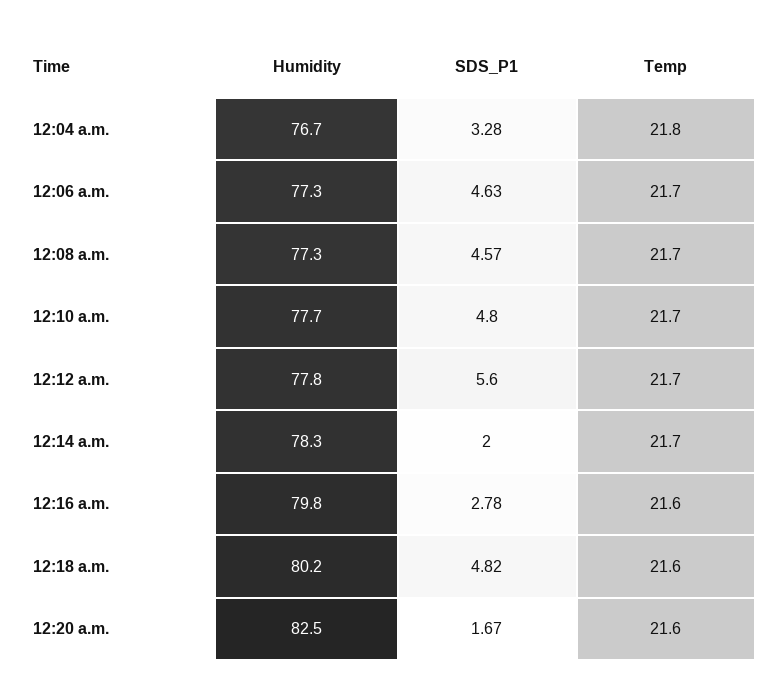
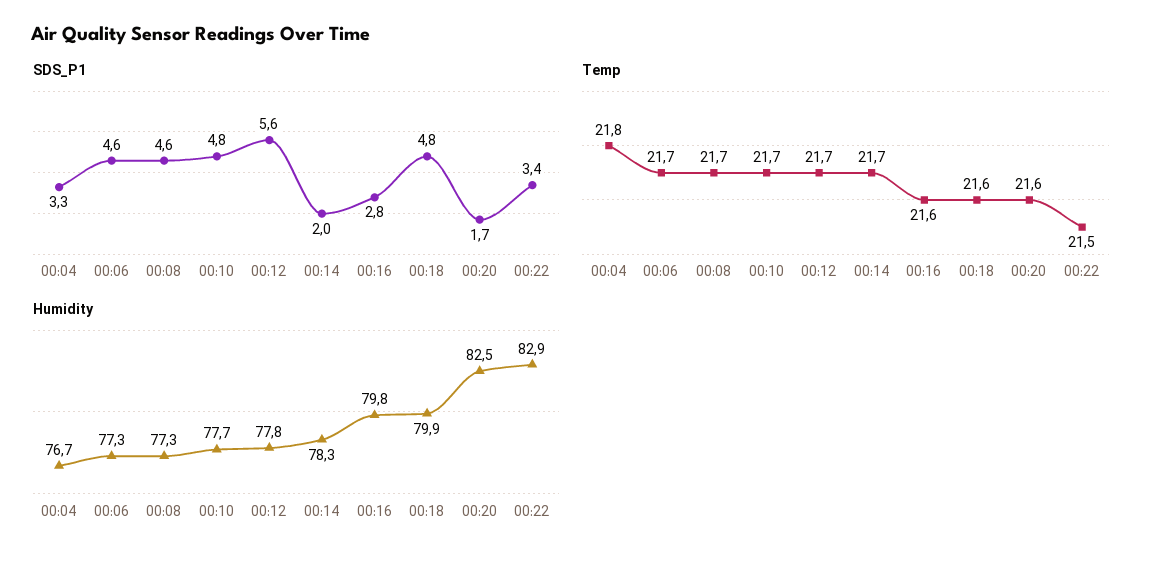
Humidity, 12:18 a.m.: 80.2 -> 79.9
SDS_P1, 00:22: none -> 3.4
Temp, 00:22: none -> 21.5
Humidity, 00:22: none -> 82.9

